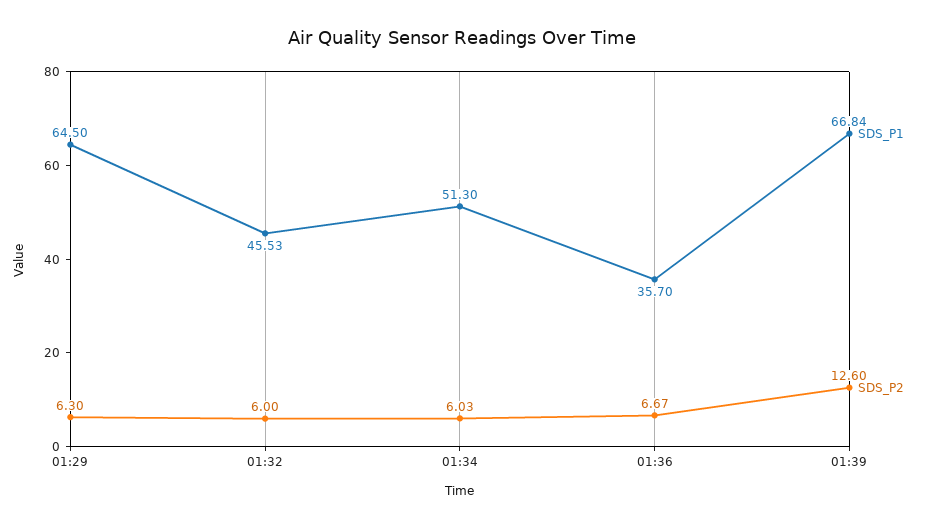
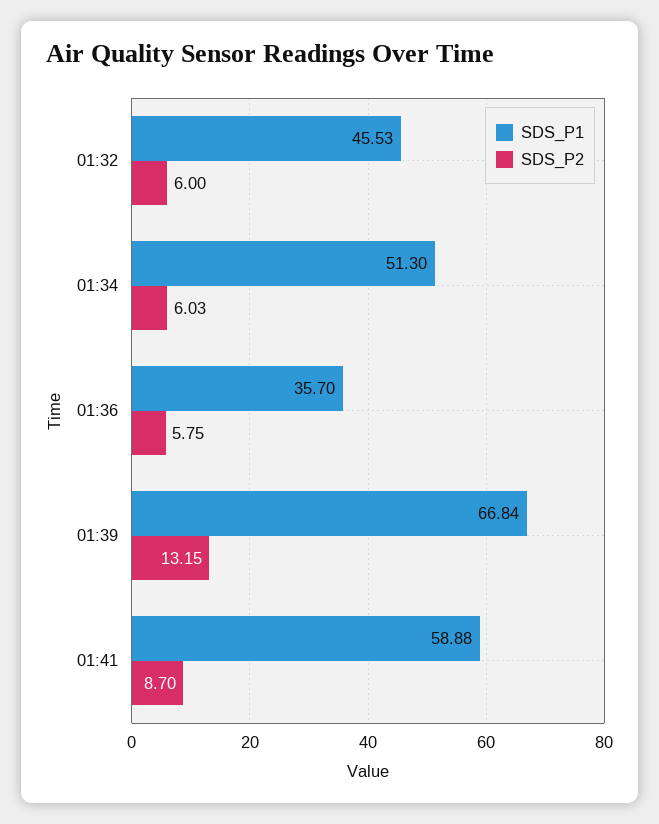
SDS_P1, 01:29: 64.5 -> none
SDS_P2, 01:29: 6.3 -> none
SDS_P2, 01:36: 6.67 -> 5.75
SDS_P2, 01:39: 12.6 -> 13.15
SDS_P1, 01:41: none -> 58.88
SDS_P2, 01:41: none -> 8.7

